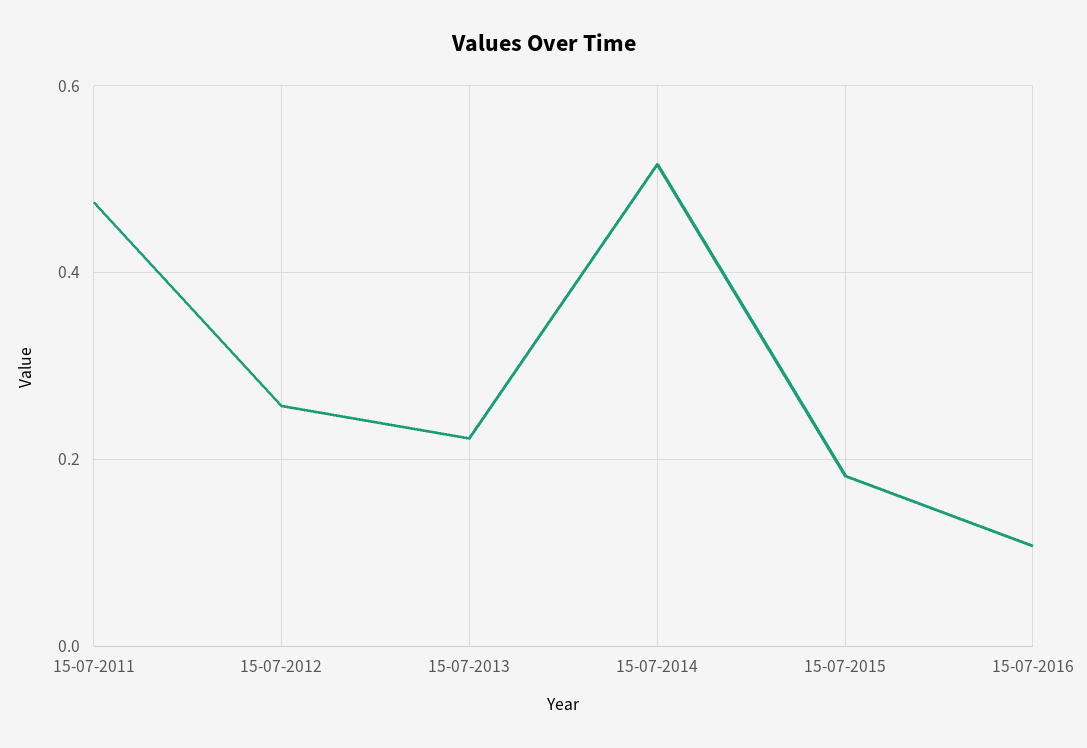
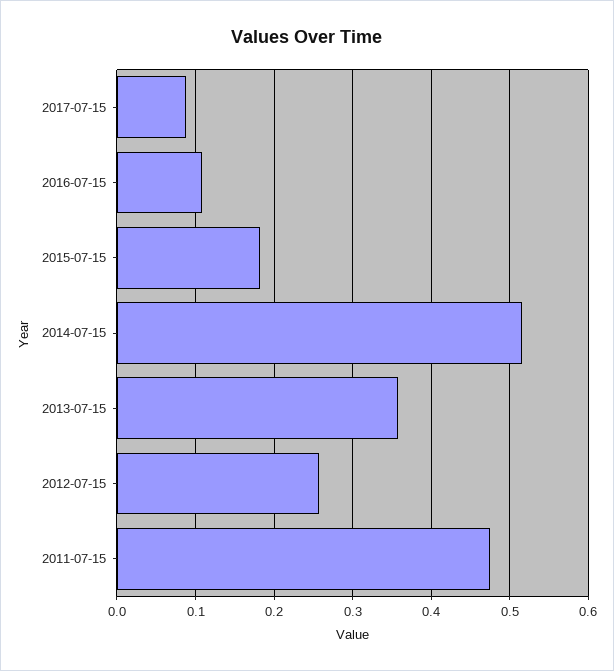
15-07-2013: 0.22 -> 0.36
2017-07-15: none -> 0.09

